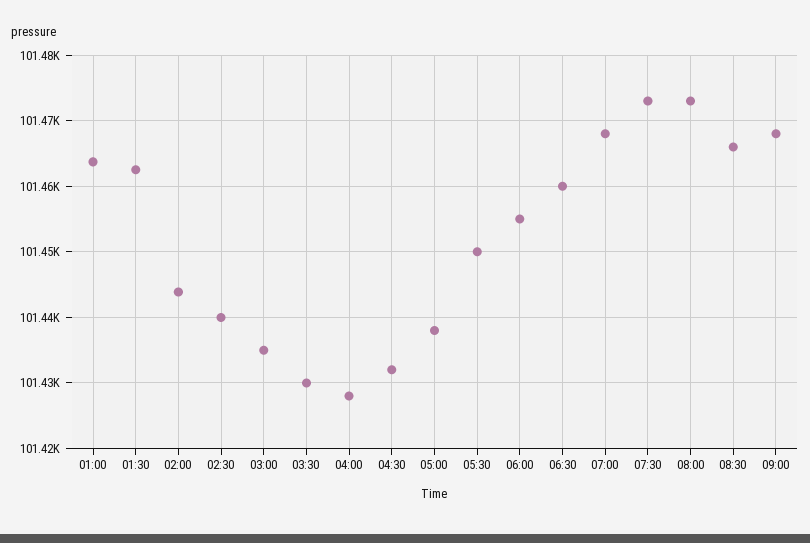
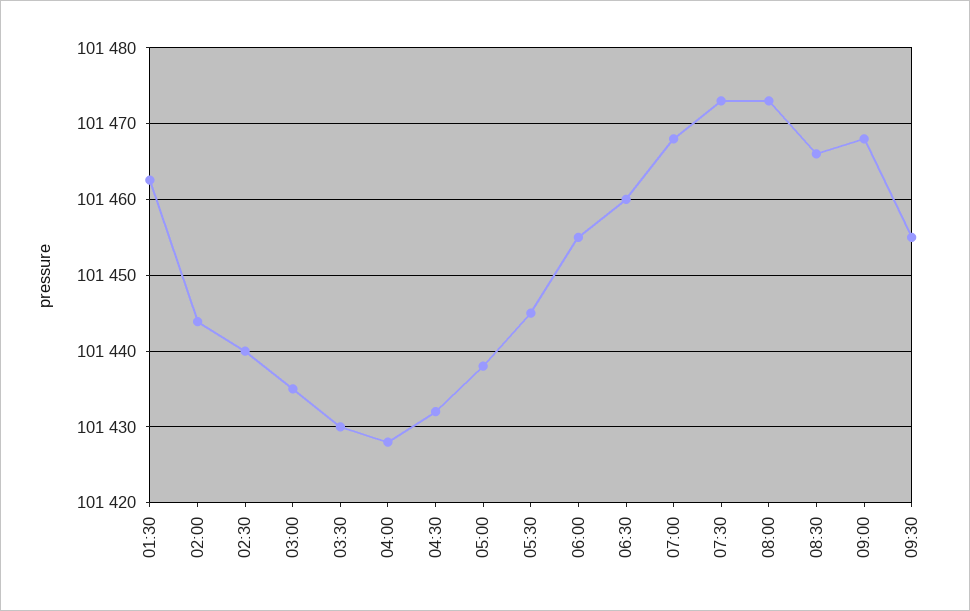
01:00: 101464 -> none
05:30: 101450 -> 101445
09:30: none -> 101455

